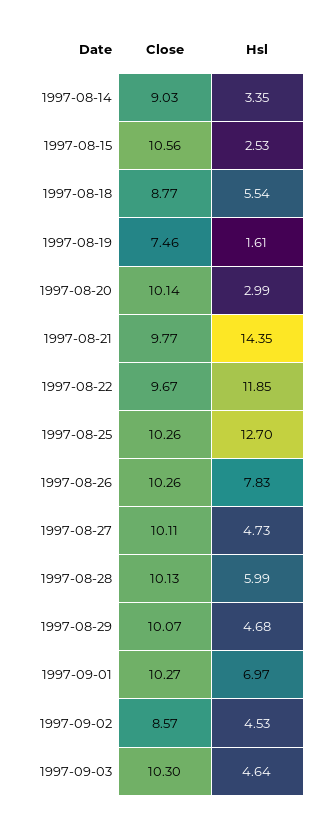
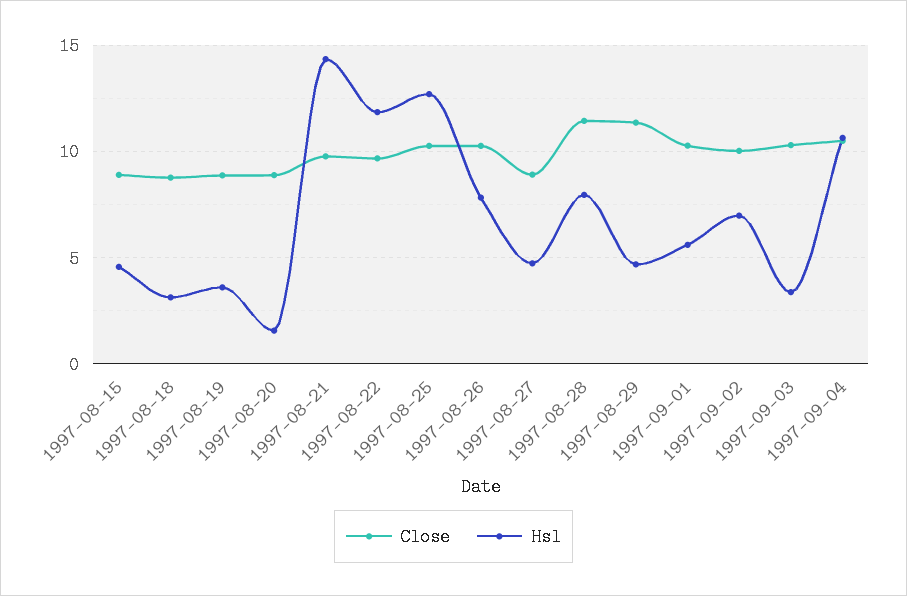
Close, 1997-08-14: 9.03 -> none
Hsl, 1997-08-14: 3.35 -> none
Close, 1997-08-15: 10.56 -> 9
Hsl, 1997-08-15: 2.53 -> 4.5
Hsl, 1997-08-18: 5.54 -> 3
Close, 1997-08-19: 7.46 -> 9
Hsl, 1997-08-19: 1.61 -> 3.5
Close, 1997-08-20: 10.14 -> 9
Hsl, 1997-08-20: 2.99 -> 1.5
Close, 1997-08-27: 10.11 -> 9
Close, 1997-08-28: 10.13 -> 11.5
Hsl, 1997-08-28: 5.99 -> 8
Close, 1997-08-29: 10.07 -> 11.5
Hsl, 1997-09-01: 6.97 -> 5.5
Close, 1997-09-02: 8.57 -> 10
Hsl, 1997-09-02: 4.53 -> 7
Hsl, 1997-09-03: 4.64 -> 3.5
Close, 1997-09-04: none -> 10.5
Hsl, 1997-09-04: none -> 10.5

